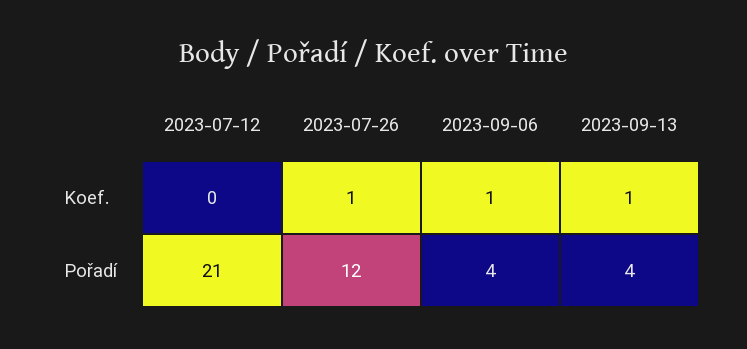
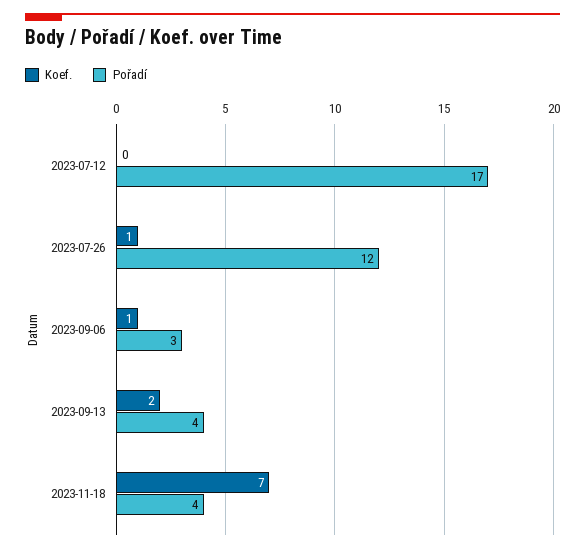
Koef., 2023-09-13: 1 -> 2
Pořadí, 2023-07-12: 21 -> 17
Pořadí, 2023-09-06: 4 -> 3
Koef., 2023-11-18: none -> 7
Pořadí, 2023-11-18: none -> 4

